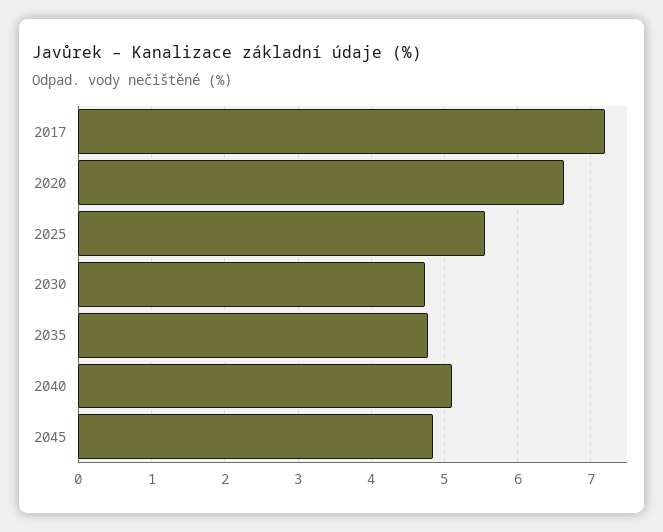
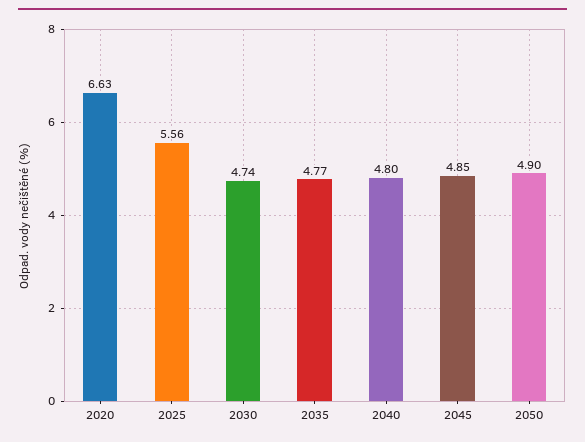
2017: 7.2 -> none
2040: 5.1 -> 4.8
2050: none -> 4.9

